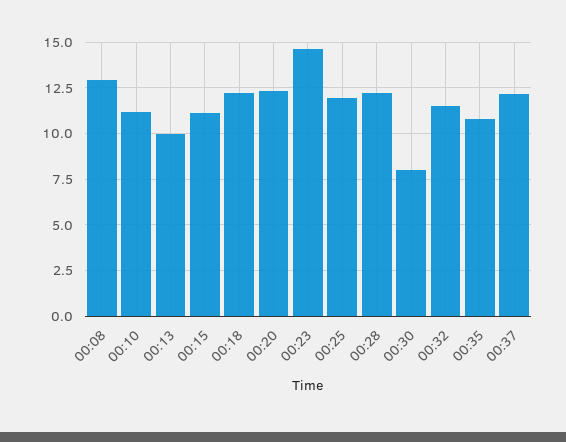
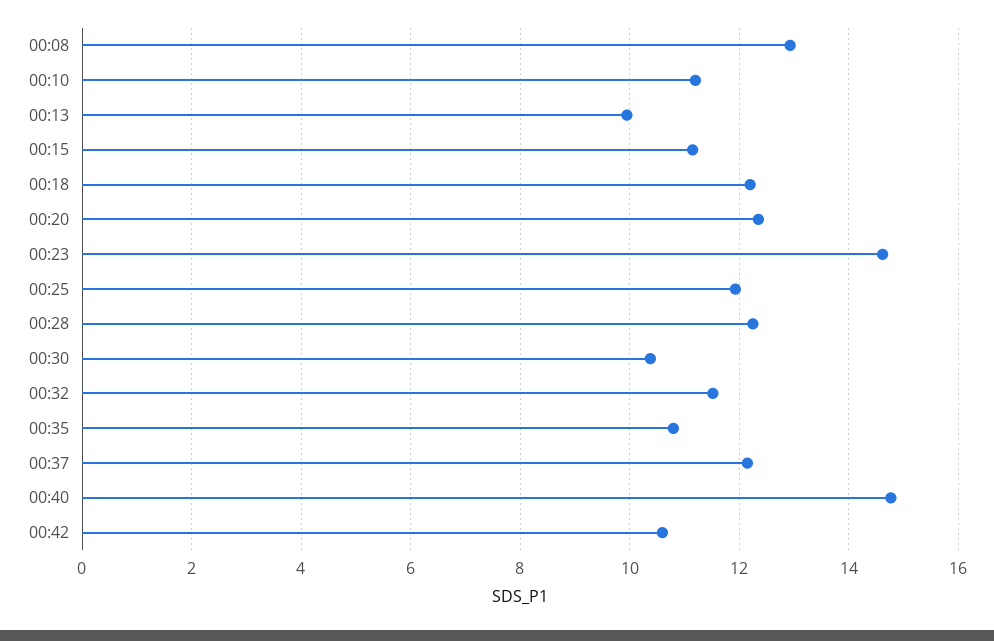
00:30: 8 -> 10.4
00:40: none -> 14.8
00:42: none -> 10.6

